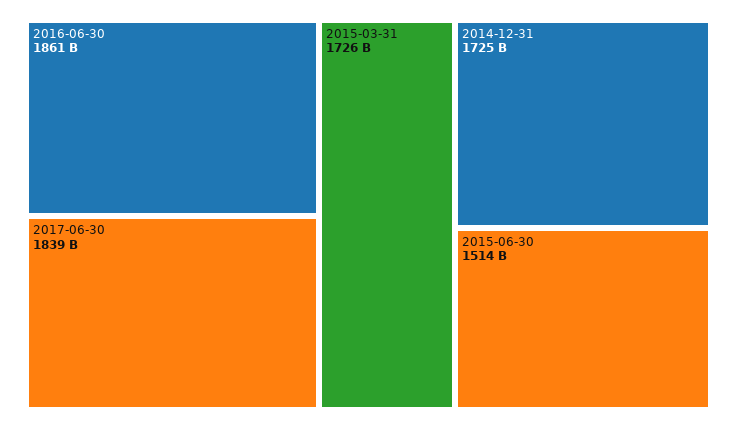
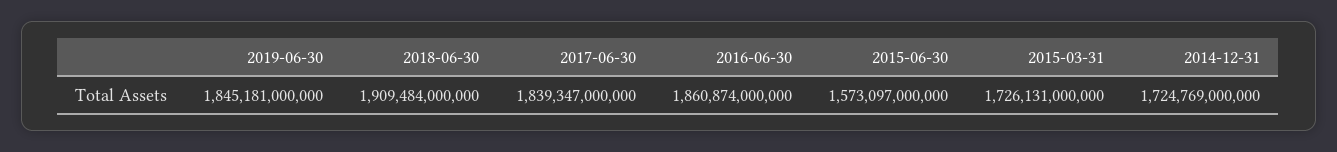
2015-06-30: 1514000000000 -> 1573097000000
2019-06-30: none -> 1845181000000
2018-06-30: none -> 1909484000000

